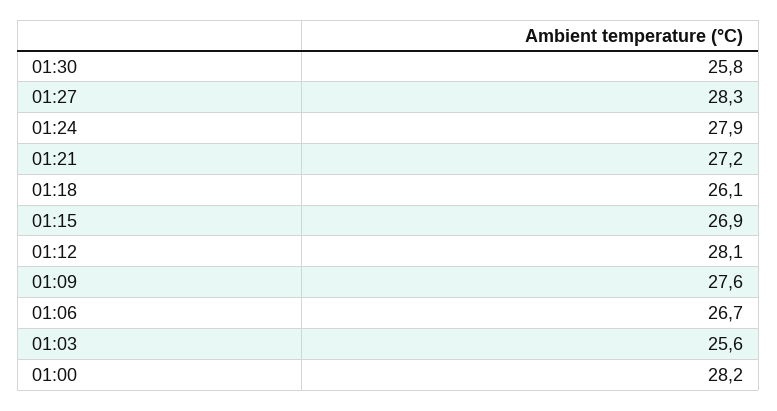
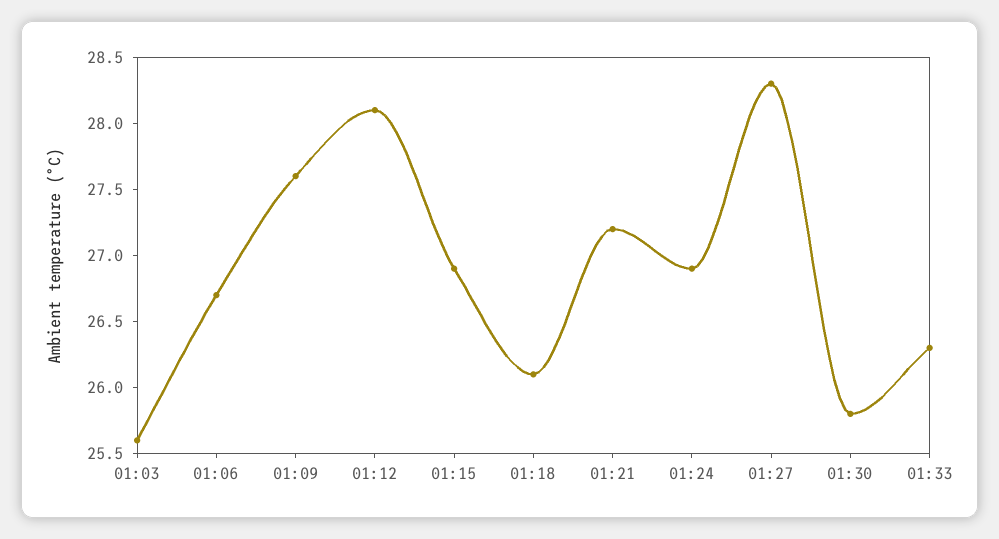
01:24: 27.9 -> 26.9
01:00: 28.2 -> none
01:33: none -> 26.3

